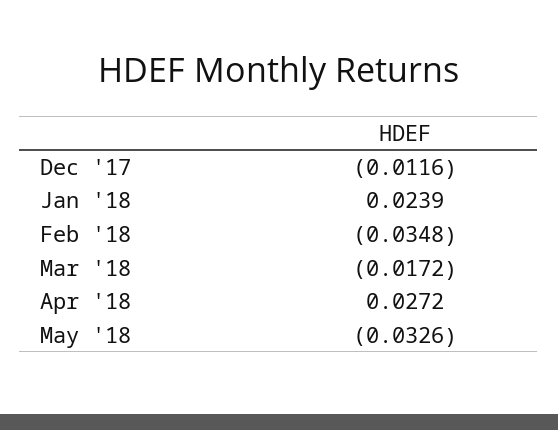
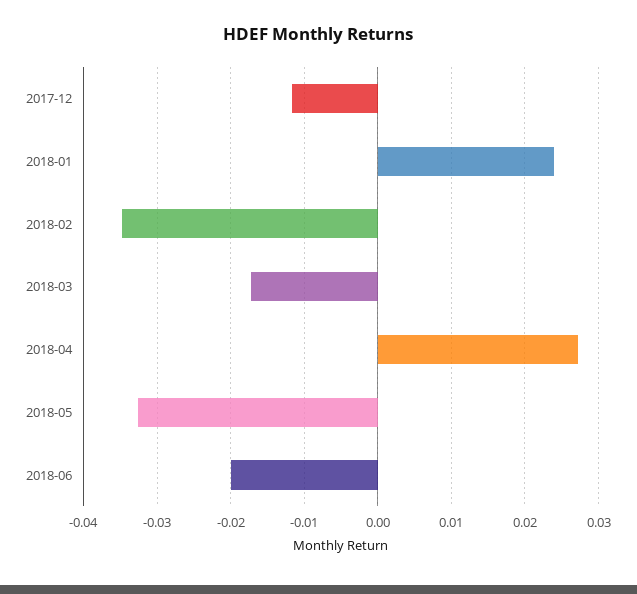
2018-06: none -> -0.02

